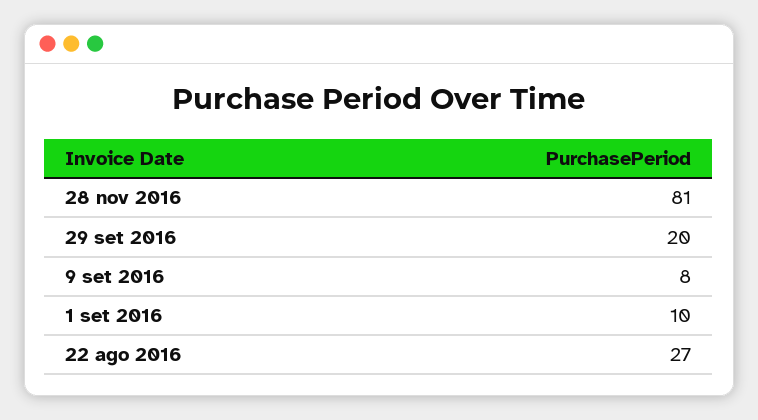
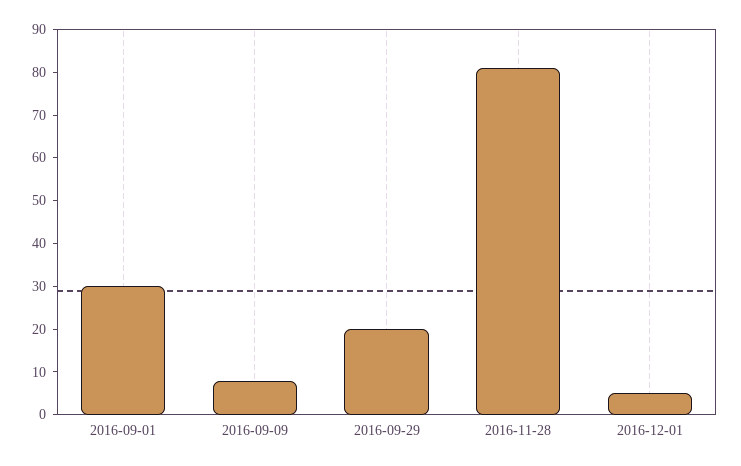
1 set 2016: 10 -> 30
22 ago 2016: 27 -> none
2016-12-01: none -> 5

